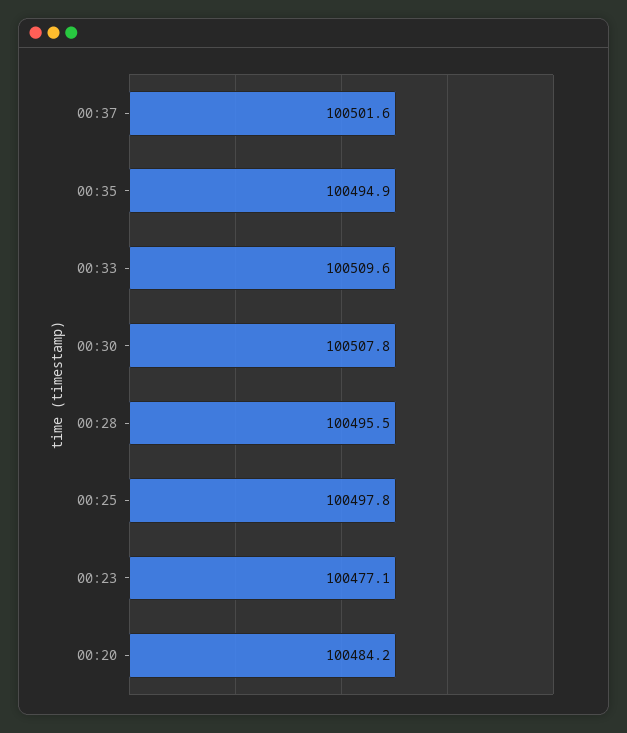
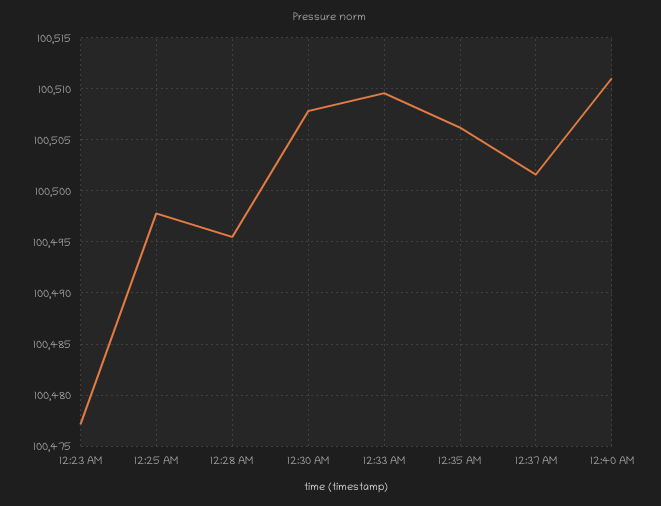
00:35: 100494.9 -> 100506
00:20: 100484.2 -> none
12:40 AM: none -> 100511

